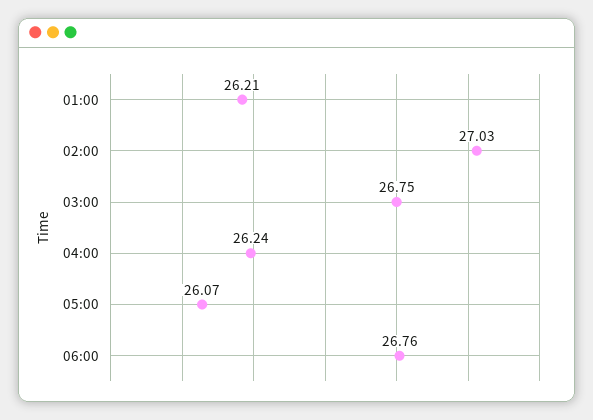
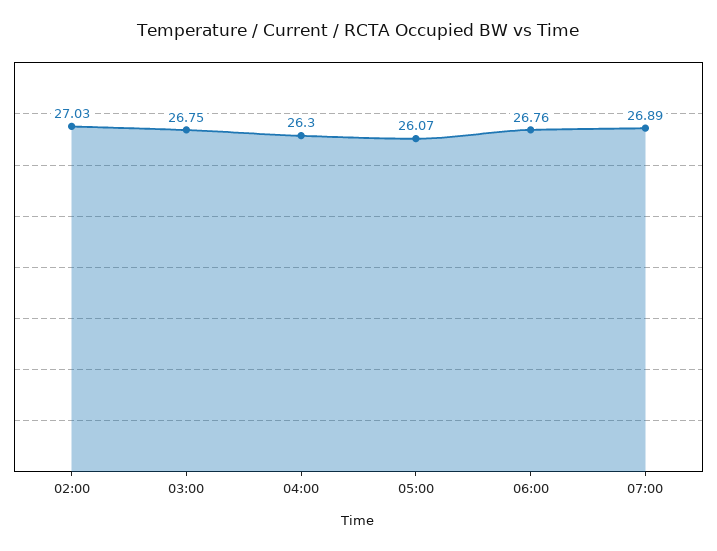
01:00: 26.21 -> none
04:00: 26.24 -> 26.3
07:00: none -> 26.89

